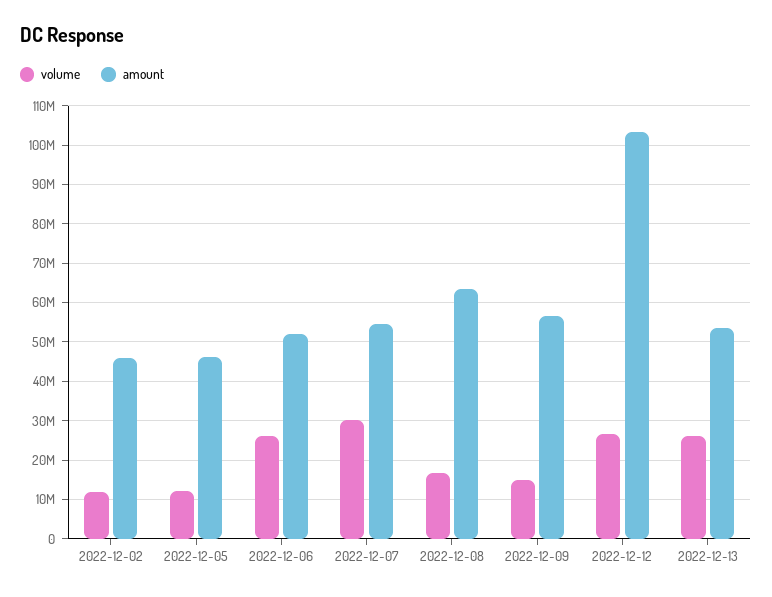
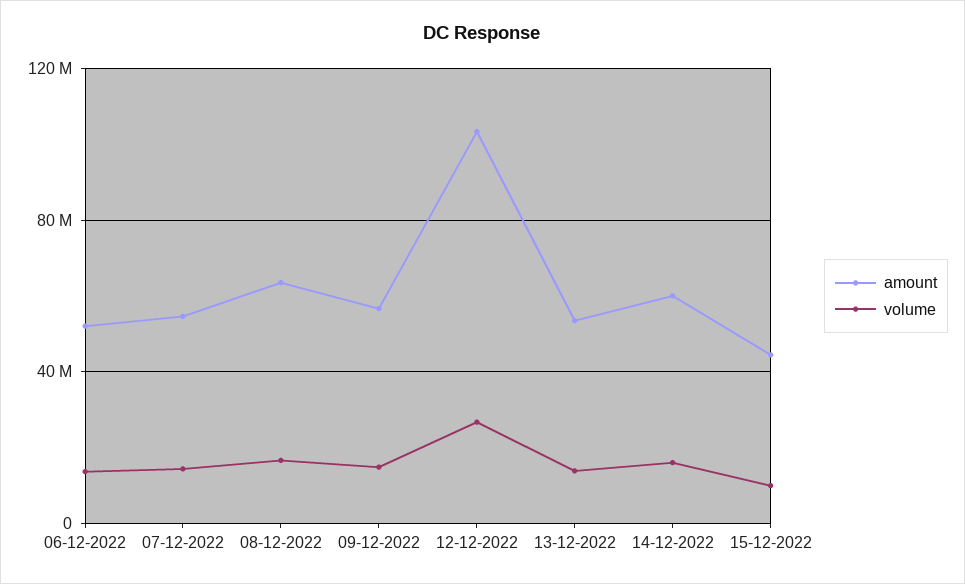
volume, 2022-12-02: 12000000 -> none
amount, 2022-12-02: 46000000 -> none
volume, 2022-12-05: 12000000 -> none
amount, 2022-12-05: 46000000 -> none
volume, 2022-12-06: 26000000 -> 15000000
volume, 2022-12-07: 30000000 -> 15000000
volume, 2022-12-13: 26000000 -> 15000000
amount, 14-12-2022: none -> 60000000
volume, 14-12-2022: none -> 15000000
amount, 15-12-2022: none -> 45000000
volume, 15-12-2022: none -> 10000000

